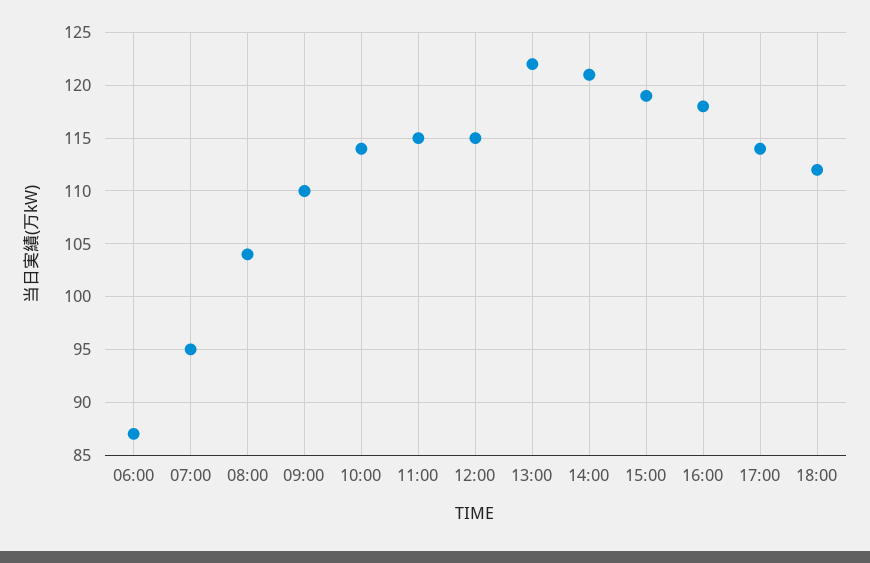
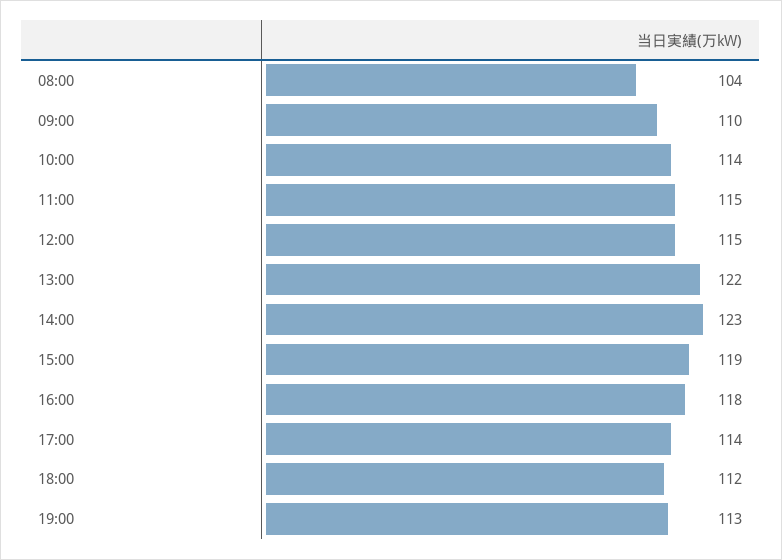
06:00: 87 -> none
07:00: 95 -> none
14:00: 121 -> 123
19:00: none -> 113

